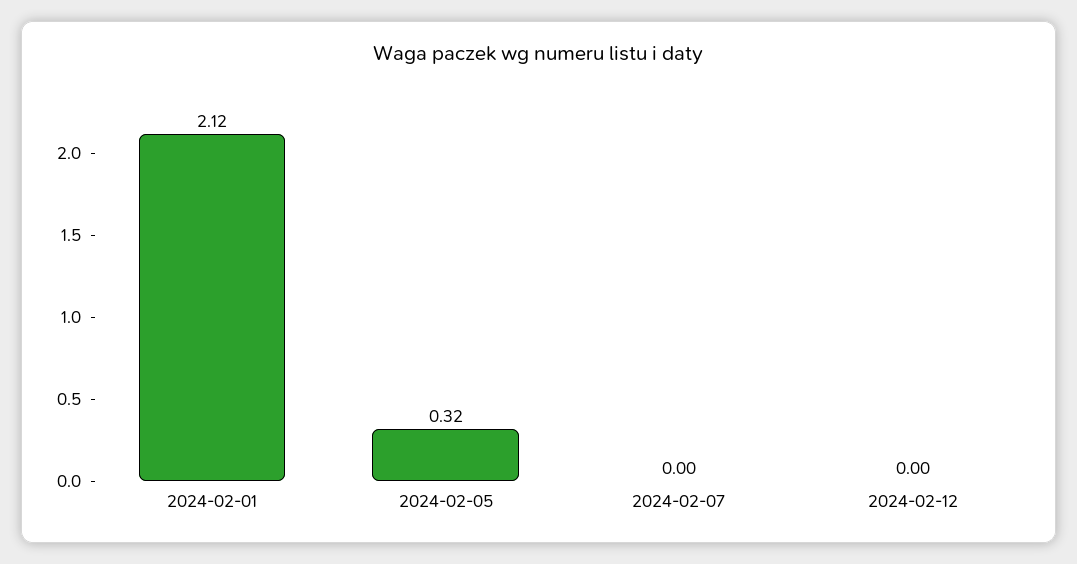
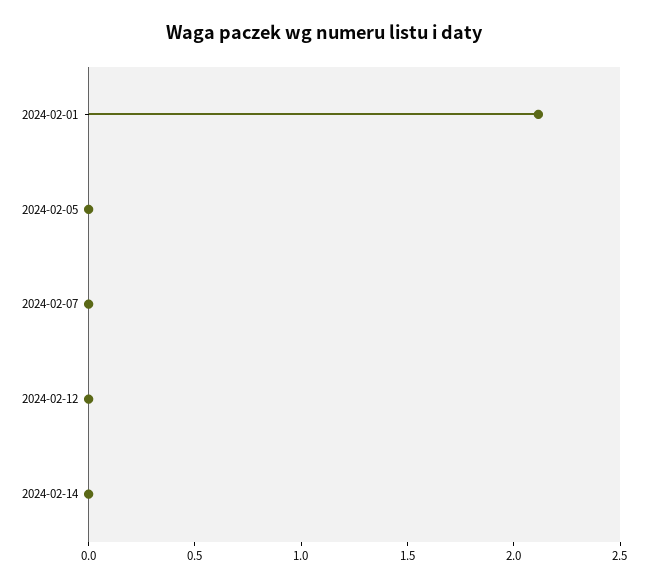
2024-02-05: 0.32 -> 0
2024-02-14: none -> 0

